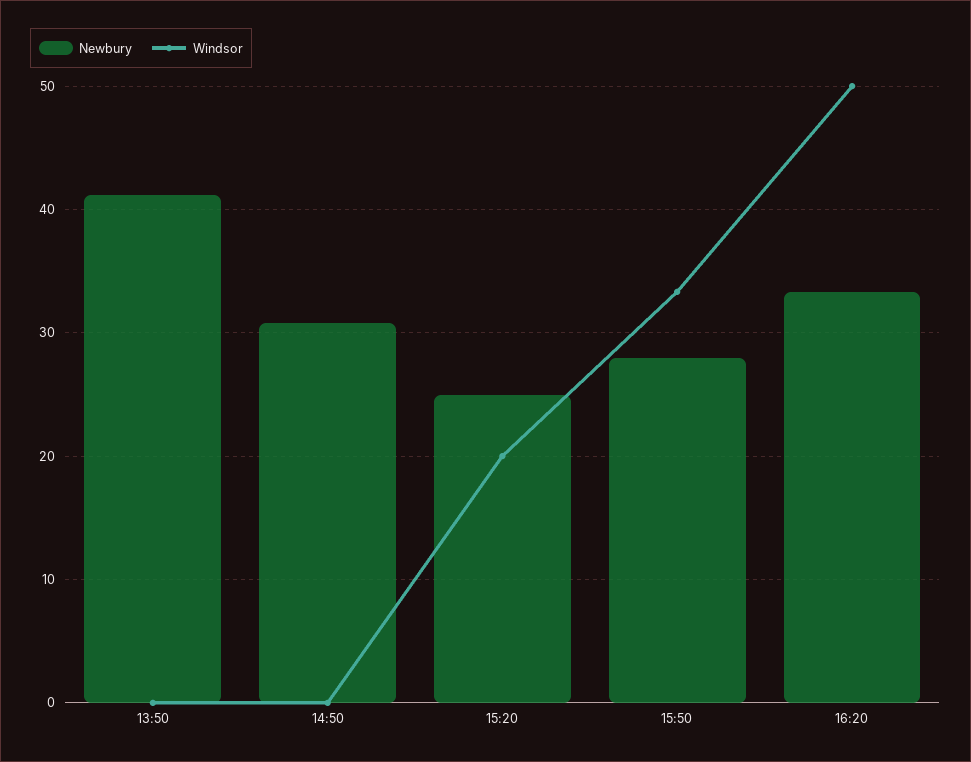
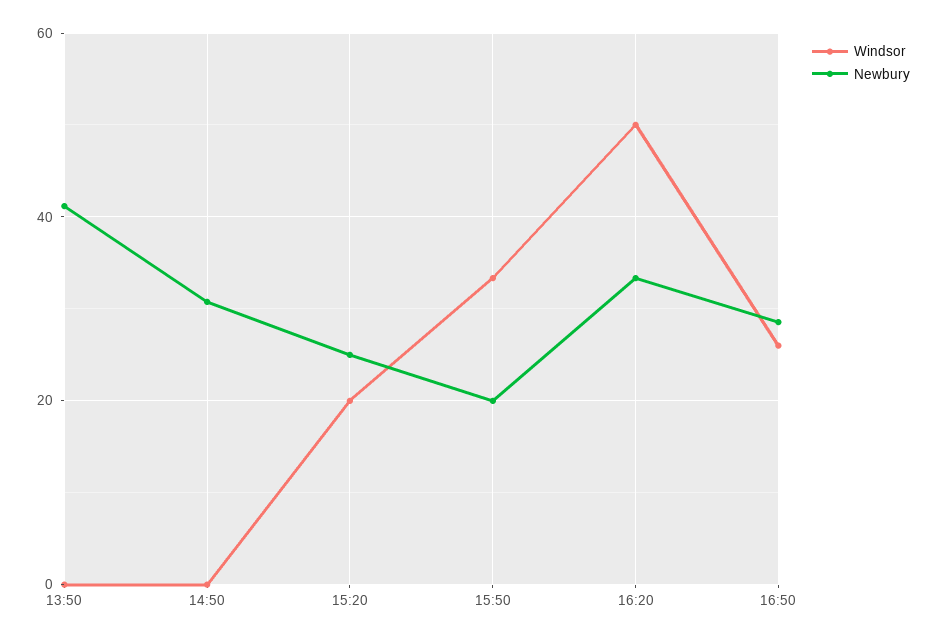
Newbury, 15:50: 28 -> 20
Windsor, 16:50: none -> 26
Newbury, 16:50: none -> 28

